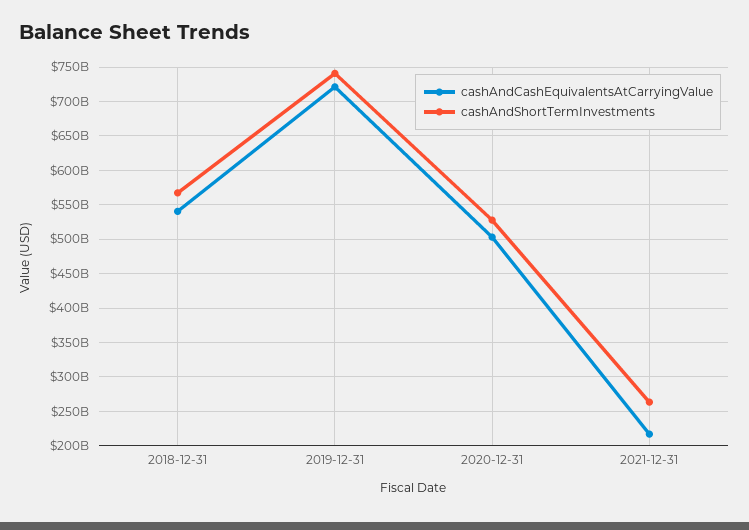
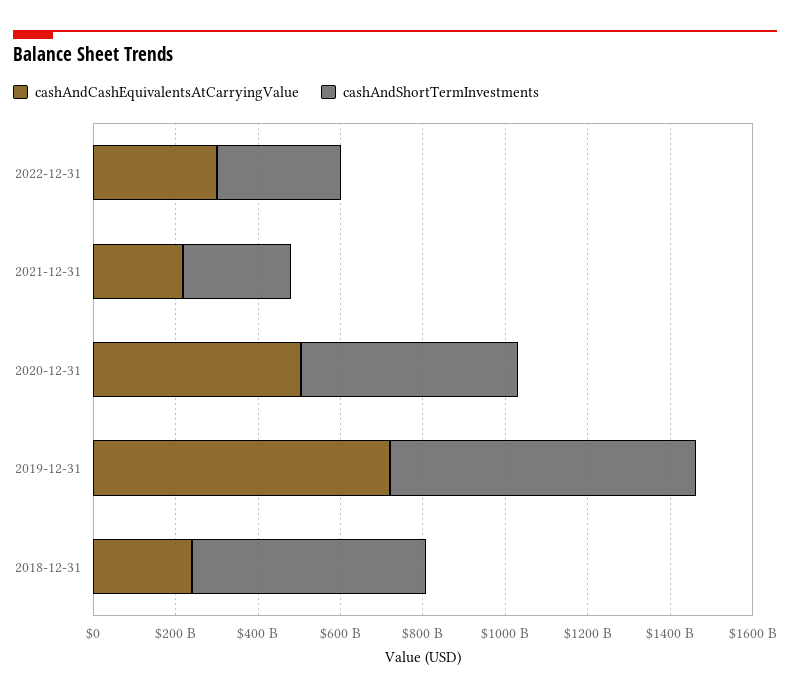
cashAndCashEquivalentsAtCarryingValue, 2018-12-31: 540000000000 -> 250000000000
cashAndCashEquivalentsAtCarryingValue, 2022-12-31: none -> 300000000000
cashAndShortTermInvestments, 2022-12-31: none -> 300000000000

